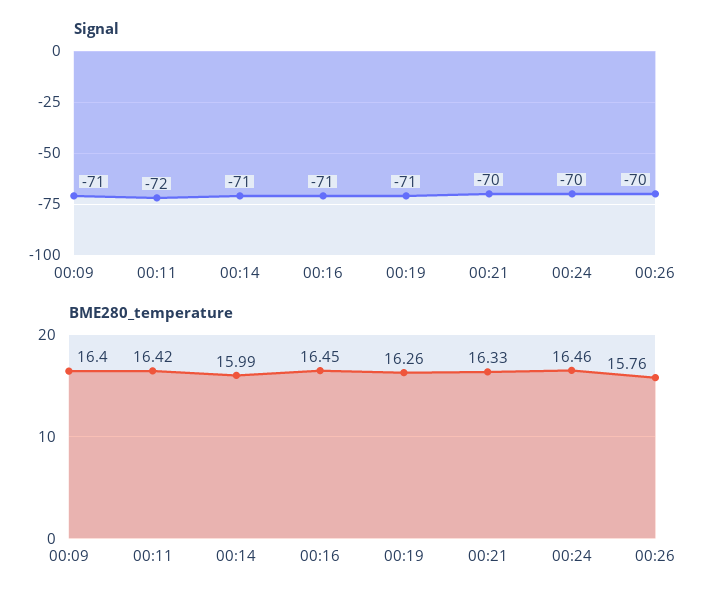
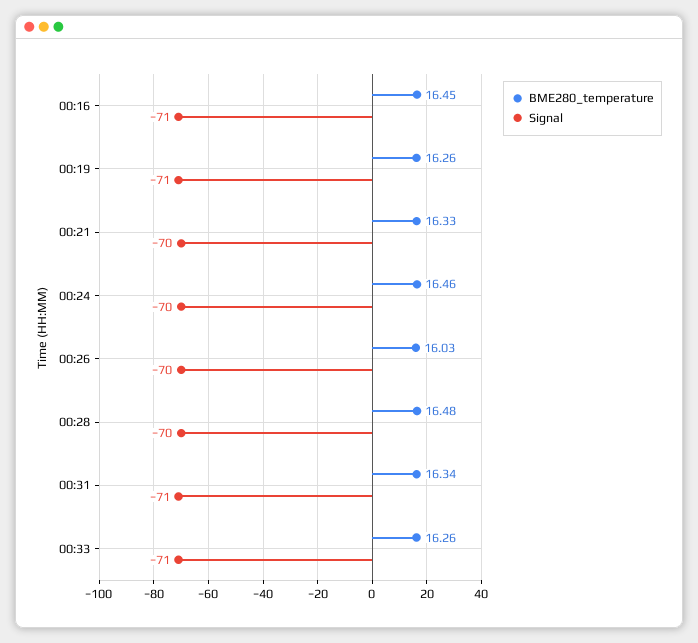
Signal, 00:09: -71 -> none
Signal, 00:11: -72 -> none
Signal, 00:14: -71 -> none
BME280_temperature, 00:09: 16.4 -> none
BME280_temperature, 00:11: 16.42 -> none
BME280_temperature, 00:14: 15.99 -> none
BME280_temperature, 00:26: 15.76 -> 16.03
BME280_temperature, 00:28: none -> 16.48
Signal, 00:28: none -> -70
BME280_temperature, 00:31: none -> 16.34
Signal, 00:31: none -> -71
BME280_temperature, 00:33: none -> 16.26
Signal, 00:33: none -> -71

